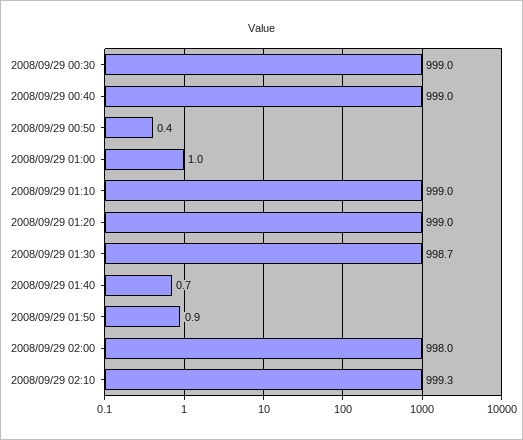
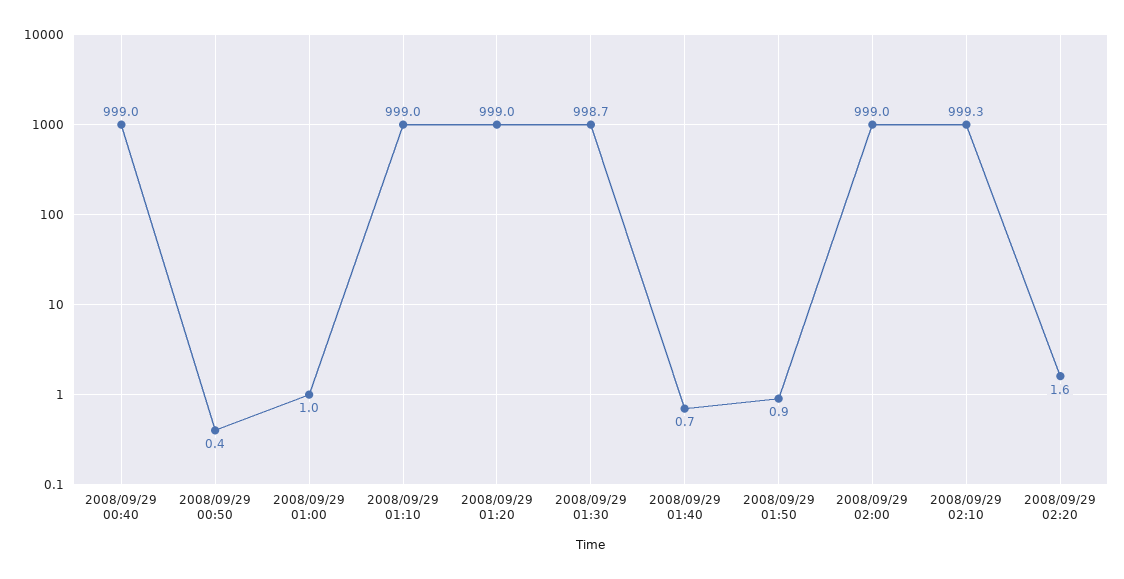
2008/09/29 00:30: 999 -> none
2008/09/29 02:00: 998 -> 999
2008/09/29 02:20: none -> 1.6

